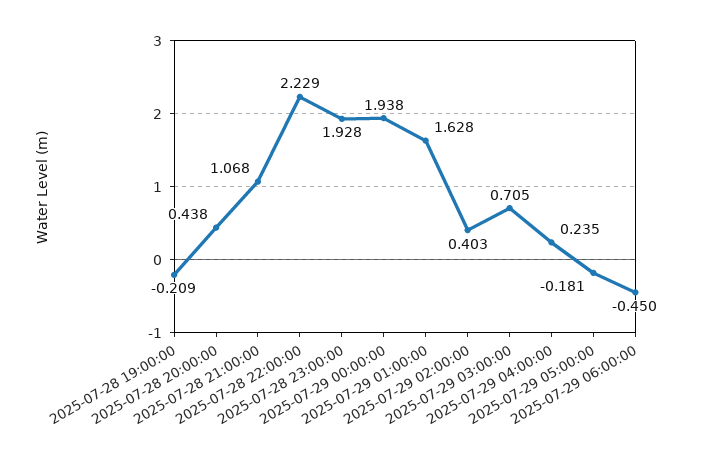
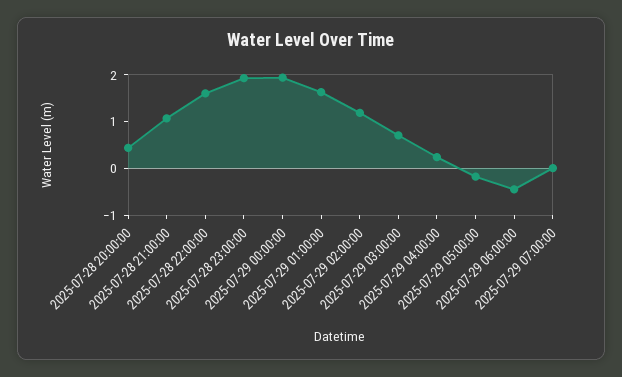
2025-07-28 19:00:00: -0.209 -> none
2025-07-28 22:00:00: 2.229 -> 1.6
2025-07-29 02:00:00: 0.403 -> 1.2
2025-07-29 07:00:00: none -> 0

